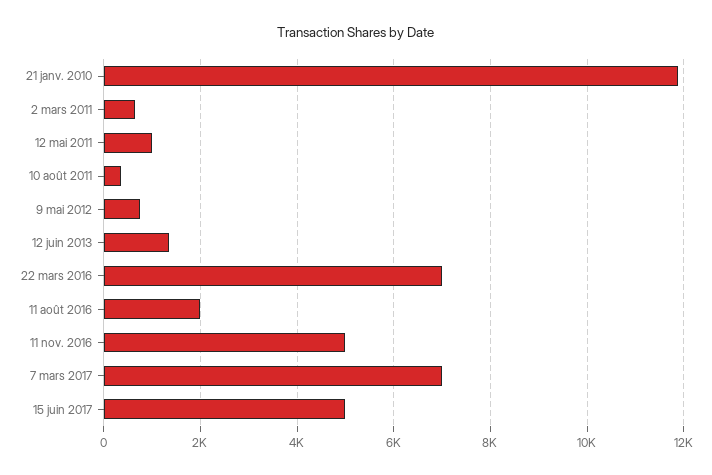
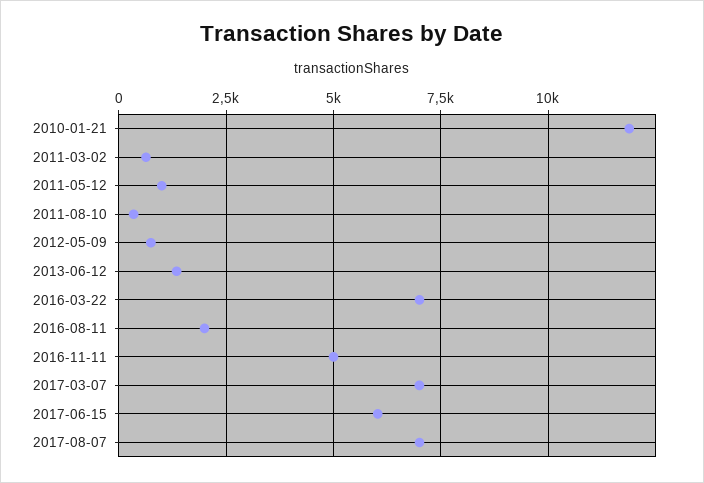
15 juin 2017: 5000 -> 6000
2017-08-07: none -> 7000

